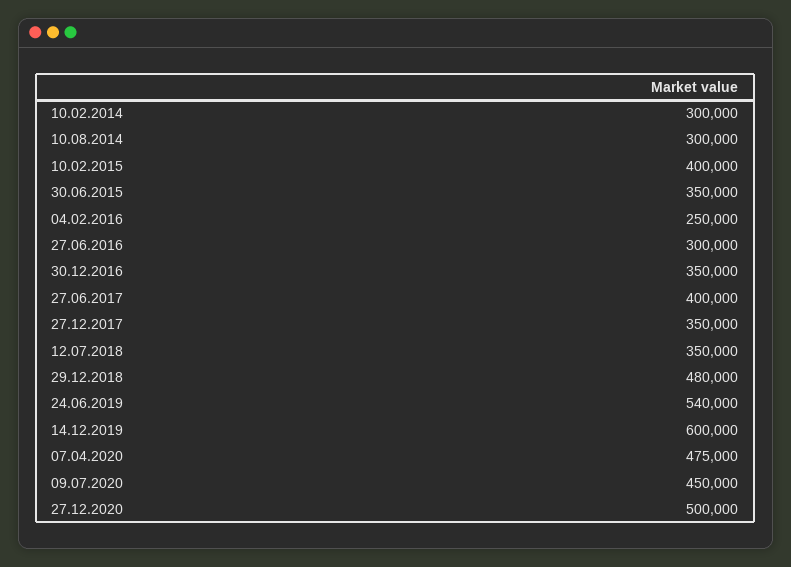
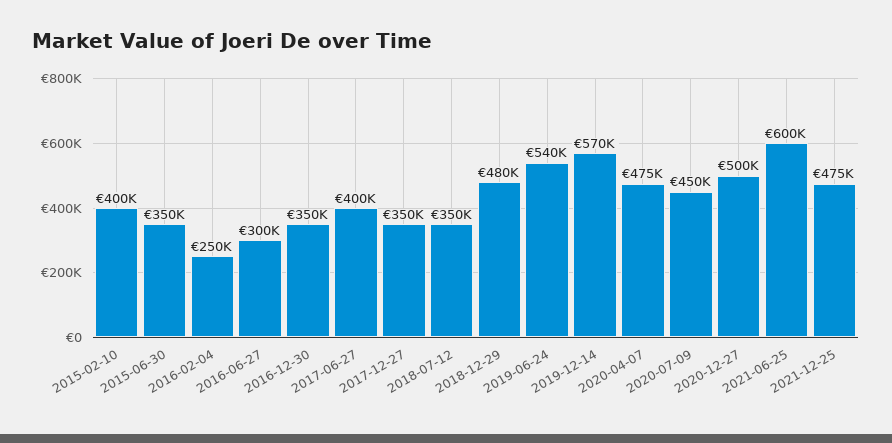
10.02.2014: 300000 -> none
10.08.2014: 300000 -> none
14.12.2019: 600000 -> 570000
2021-06-25: none -> 600000
2021-12-25: none -> 475000

